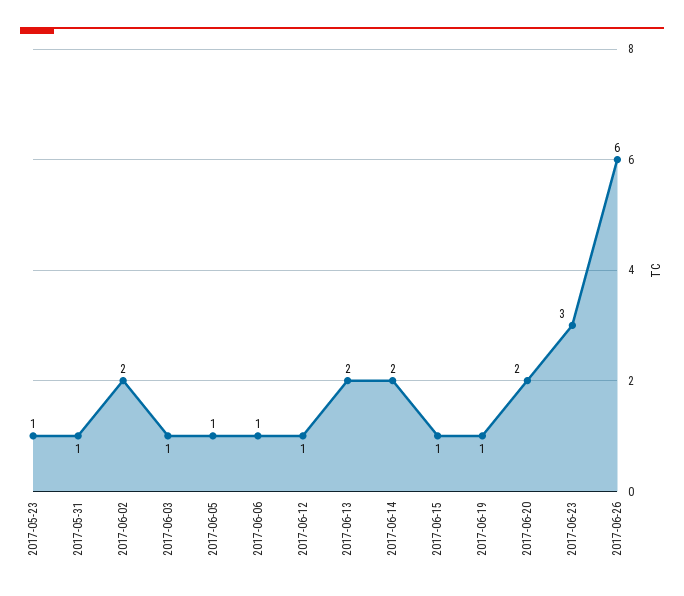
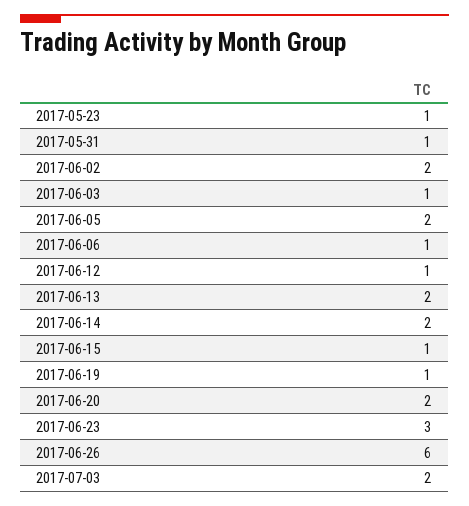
2017-06-05: 1 -> 2
2017-07-03: none -> 2

